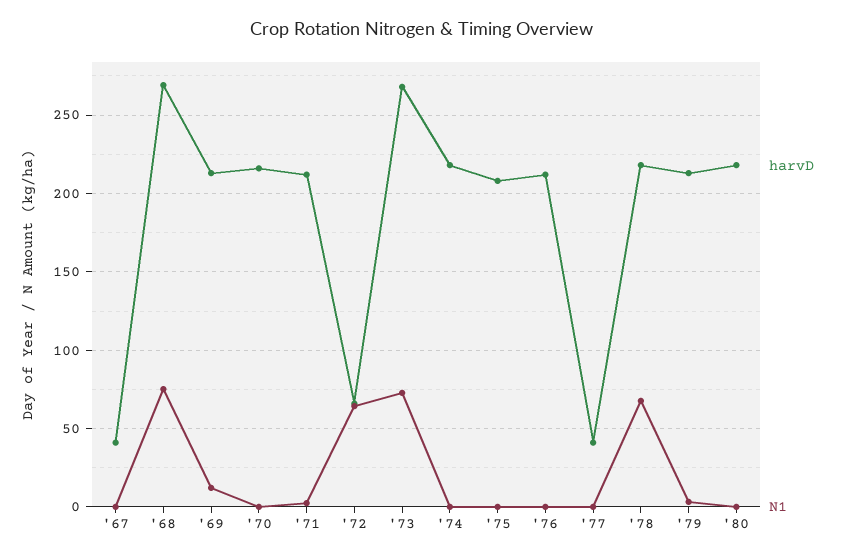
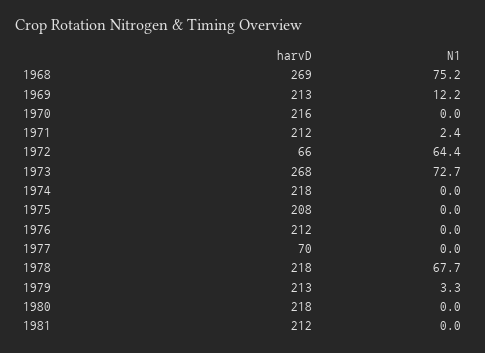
harvD, '67: 40 -> none
N1, '67: 0 -> none
harvD, '77: 40 -> 70
harvD, 1981: none -> 212
N1, 1981: none -> 0

